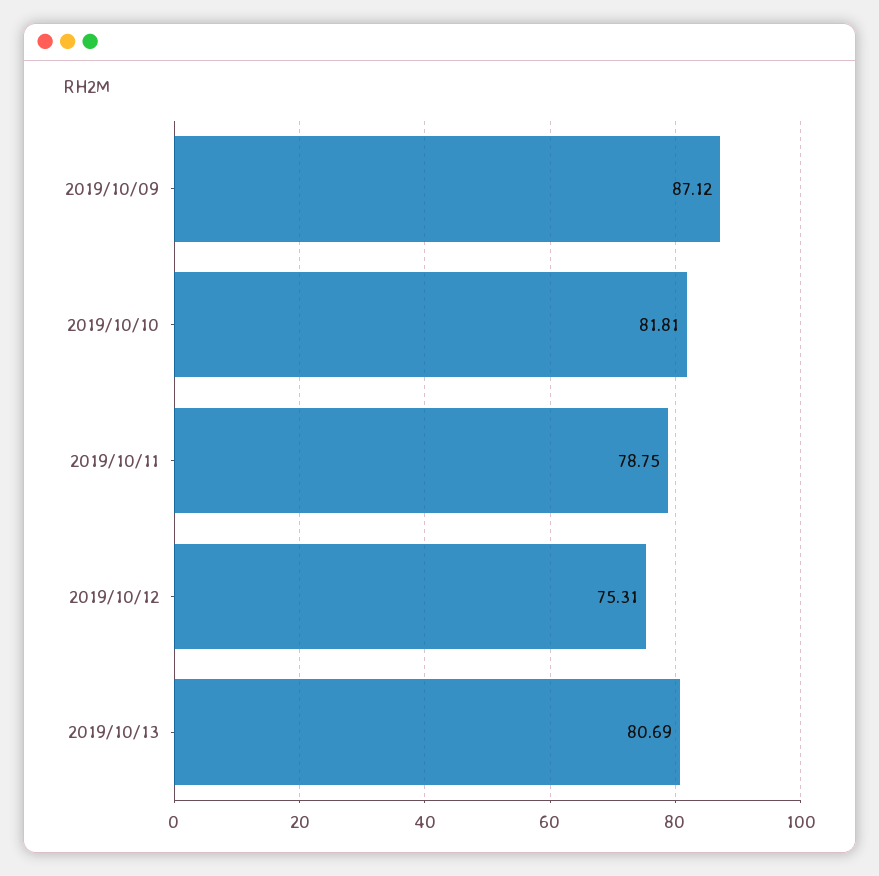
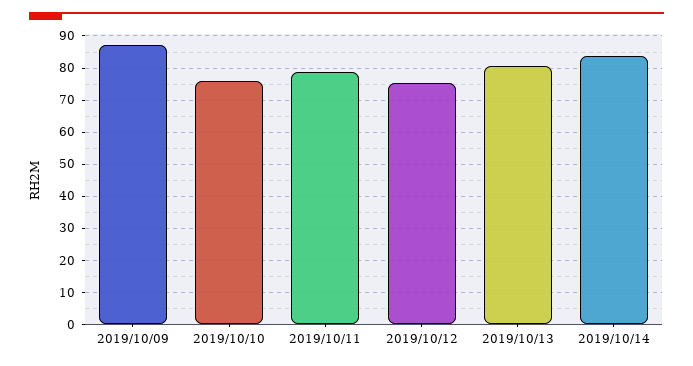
2019/10/10: 81.81 -> 76
2019/10/14: none -> 84

